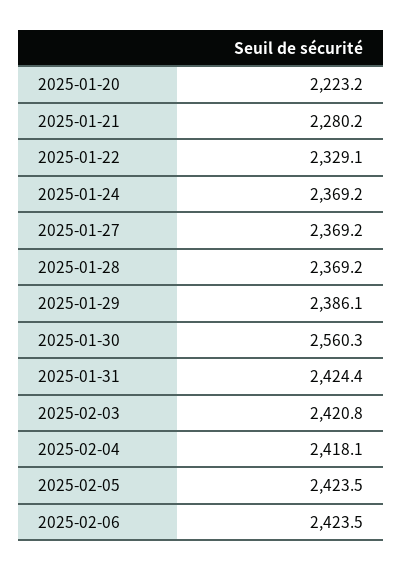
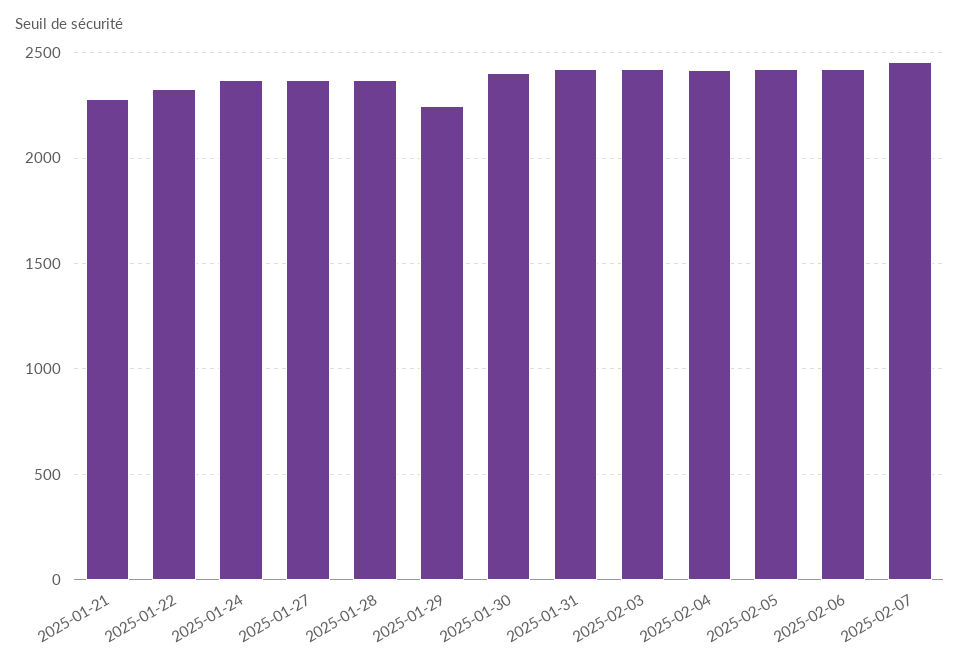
2025-01-20: 2223.2 -> none
2025-01-29: 2386.1 -> 2250
2025-01-30: 2560.3 -> 2400
2025-02-07: none -> 2450

